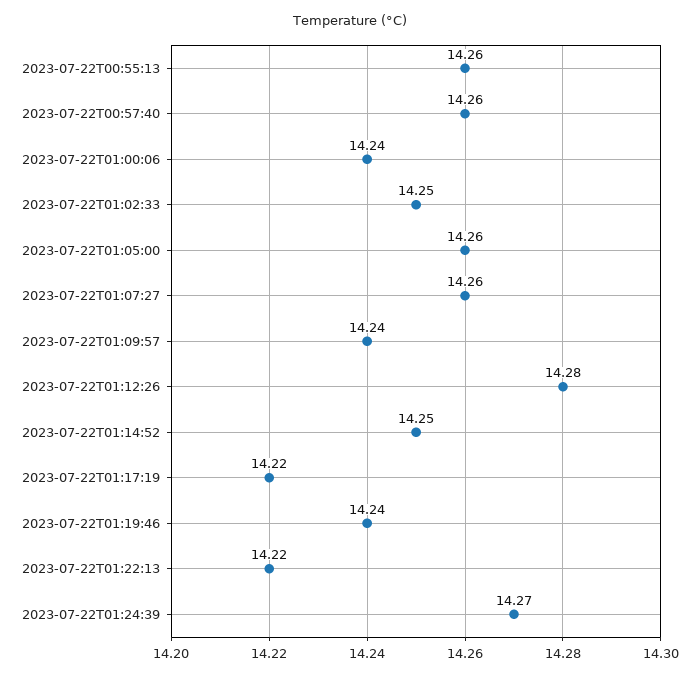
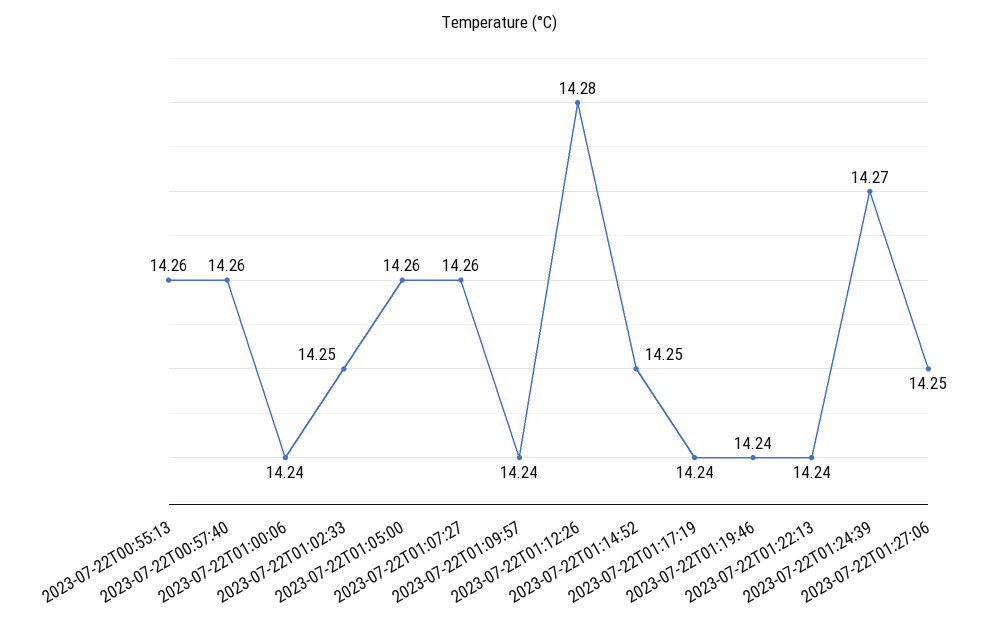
2023-07-22T01:17:19: 14.22 -> 14.24
2023-07-22T01:22:13: 14.22 -> 14.24
2023-07-22T01:27:06: none -> 14.25

